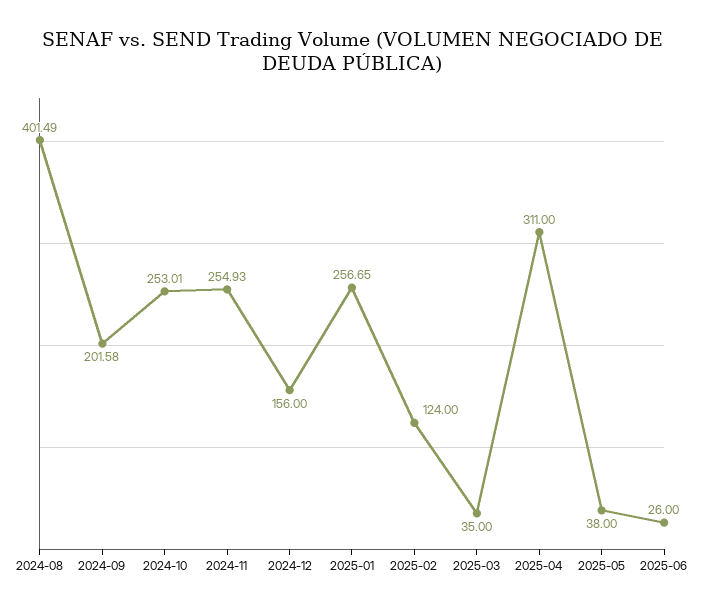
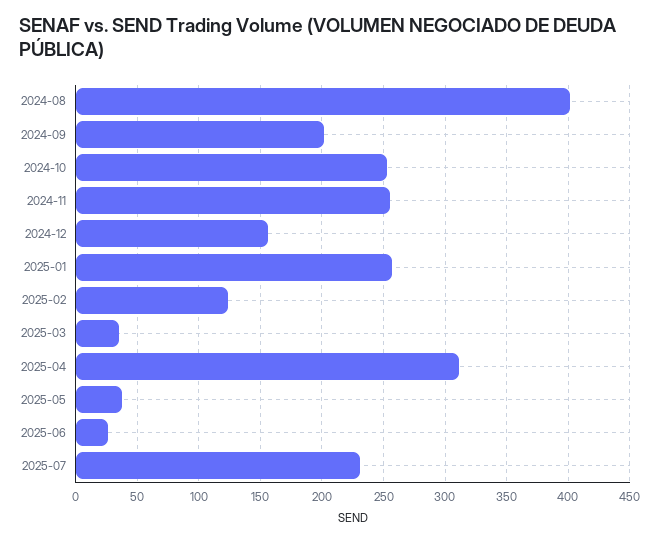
2025-07: none -> 230

